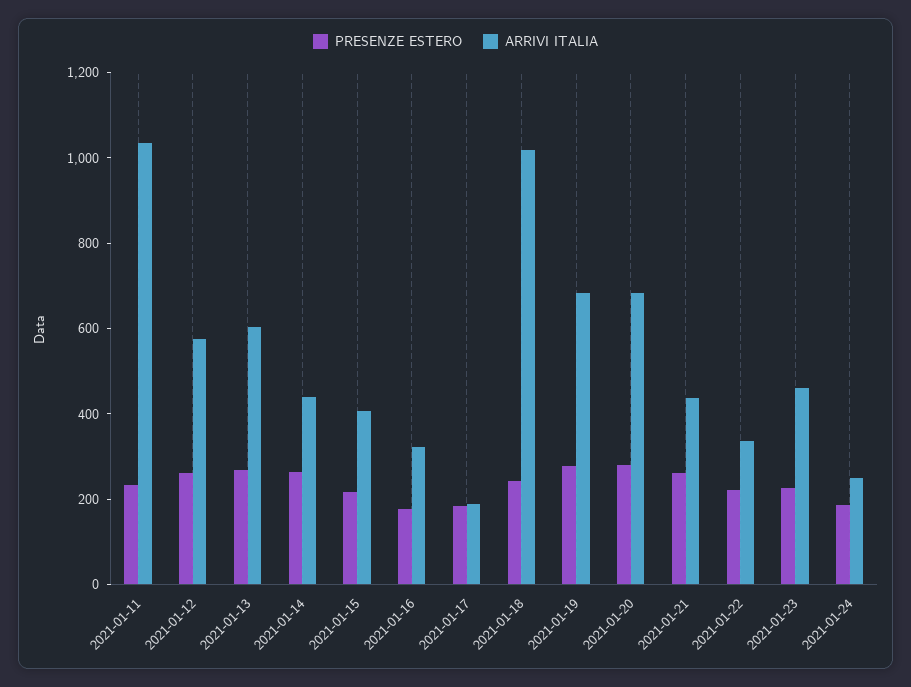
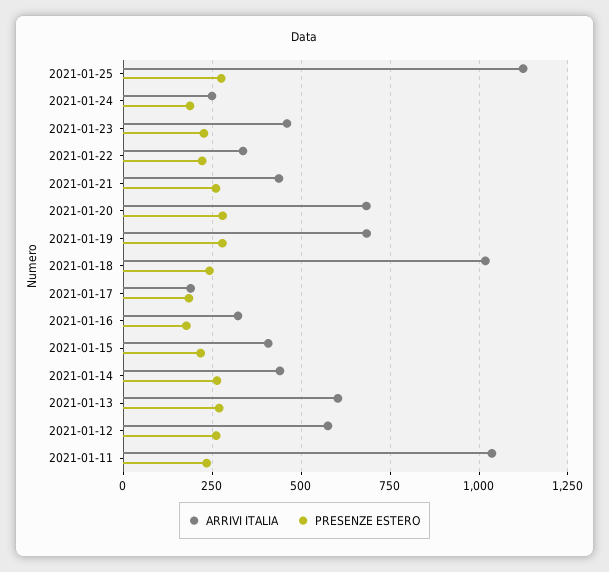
ARRIVI ITALIA, 2021-01-25: none -> 1125
PRESENZE ESTERO, 2021-01-25: none -> 275

